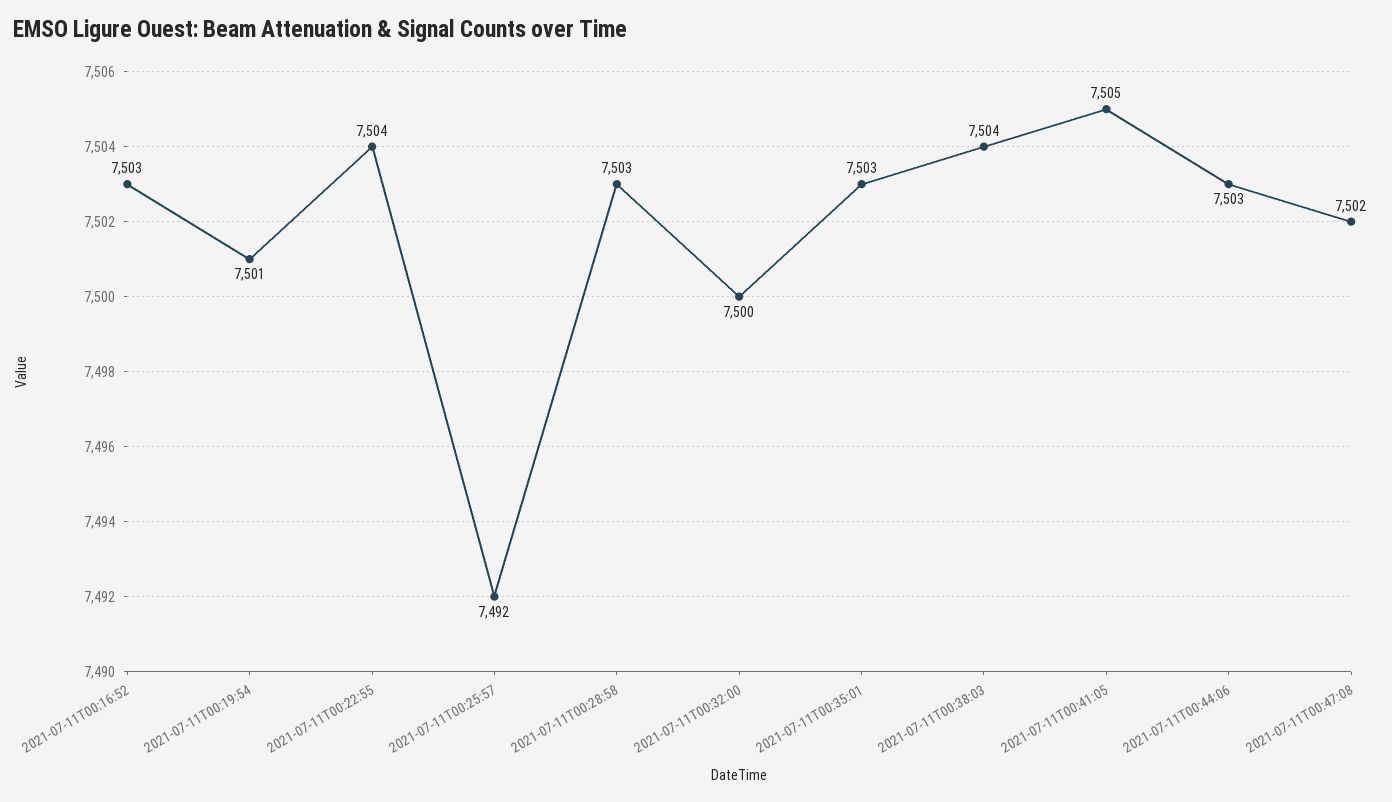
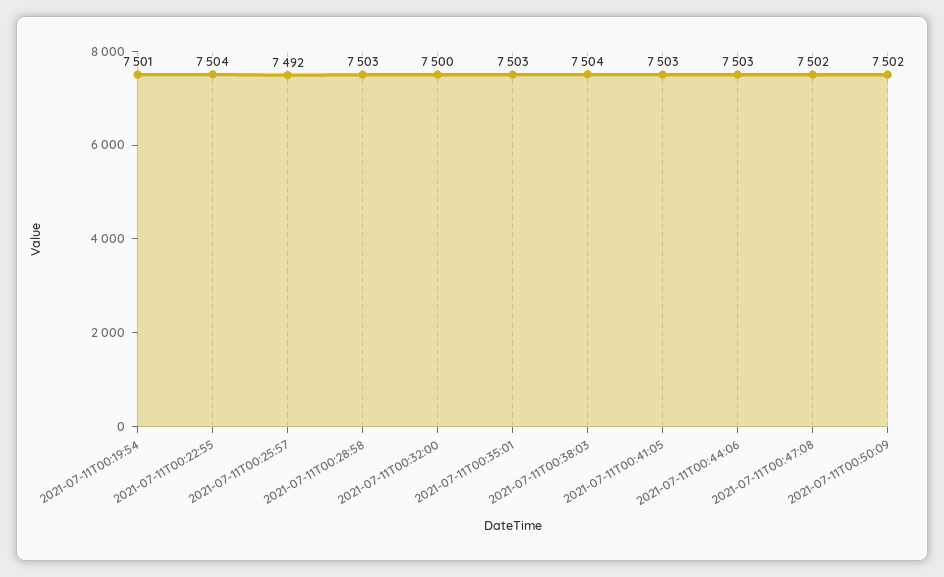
2021-07-11T00:16:52: 7503 -> none
2021-07-11T00:41:05: 7505 -> 7503
2021-07-11T00:50:09: none -> 7502

